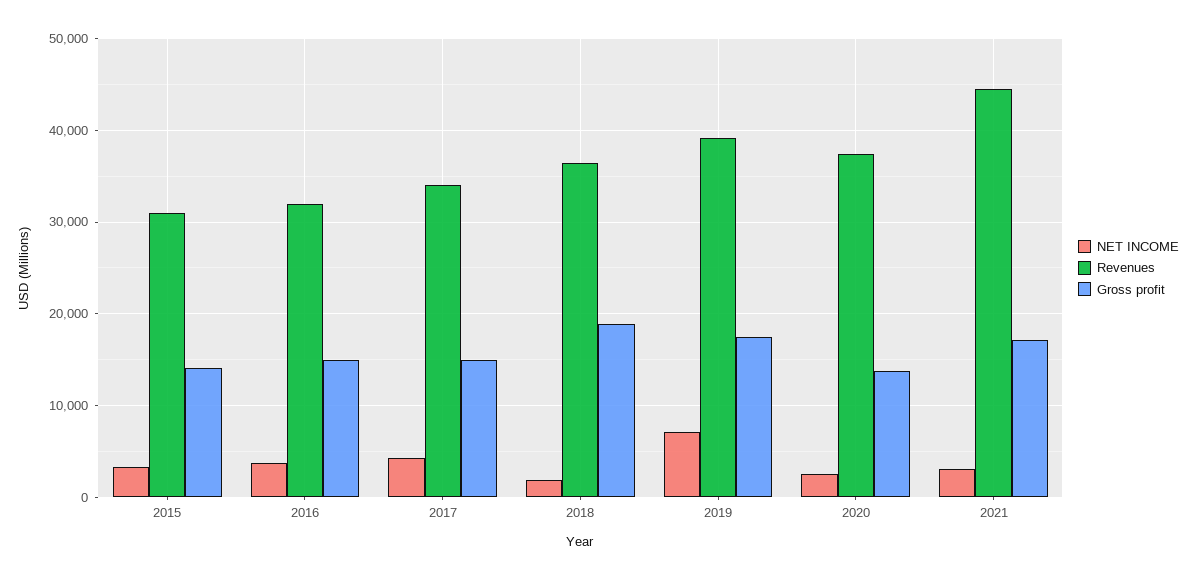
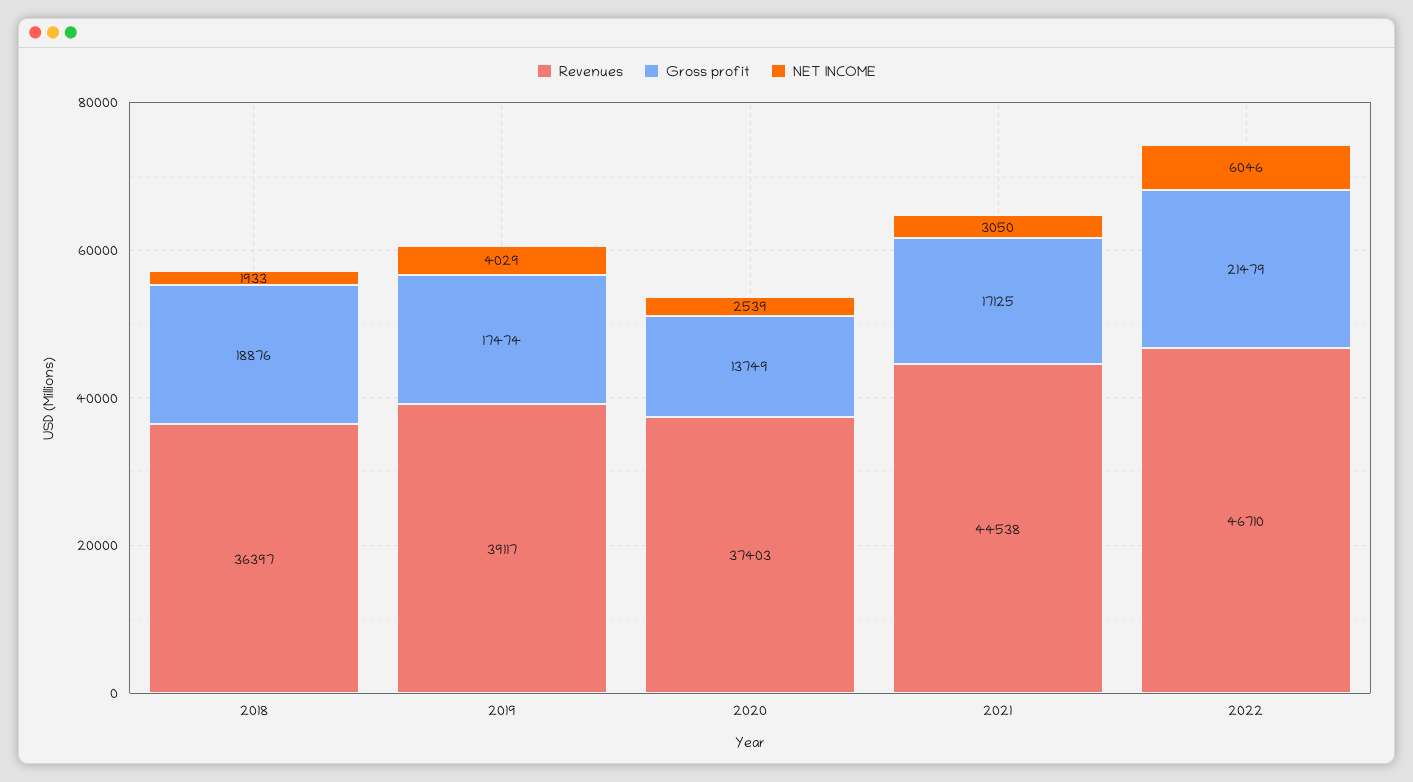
NET INCOME, 2015: 3000 -> none
Revenues, 2015: 31000 -> none
Gross profit, 2015: 14000 -> none
NET INCOME, 2016: 4000 -> none
Revenues, 2016: 32000 -> none
Gross profit, 2016: 15000 -> none
NET INCOME, 2017: 4000 -> none
Revenues, 2017: 34000 -> none
Gross profit, 2017: 15000 -> none
NET INCOME, 2019: 7000 -> 4029
Revenues, 2022: none -> 46710
Gross profit, 2022: none -> 21479
NET INCOME, 2022: none -> 6046

